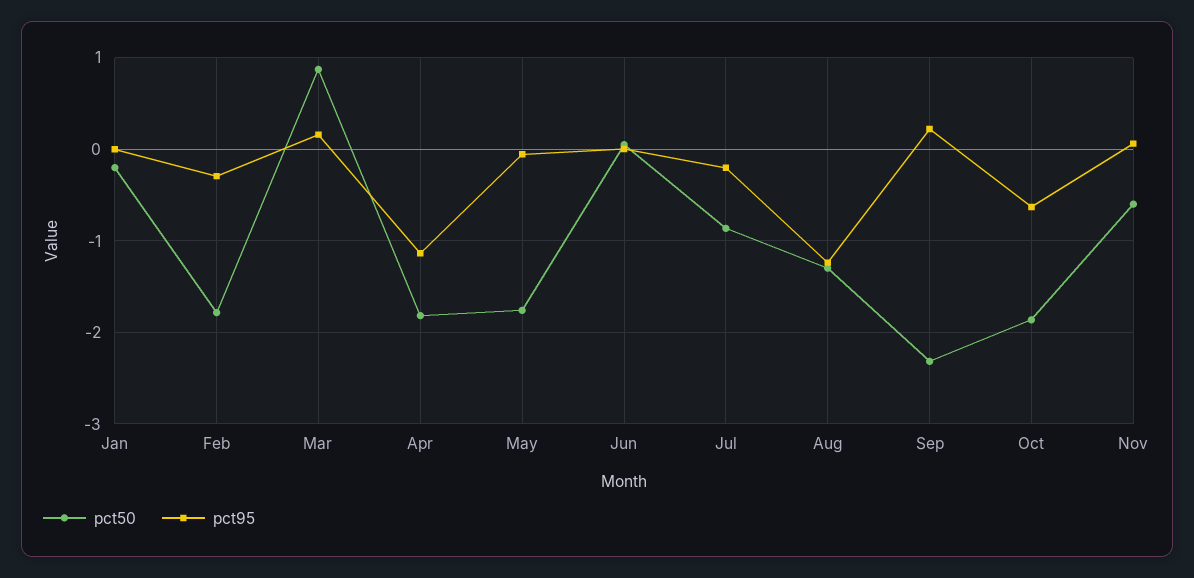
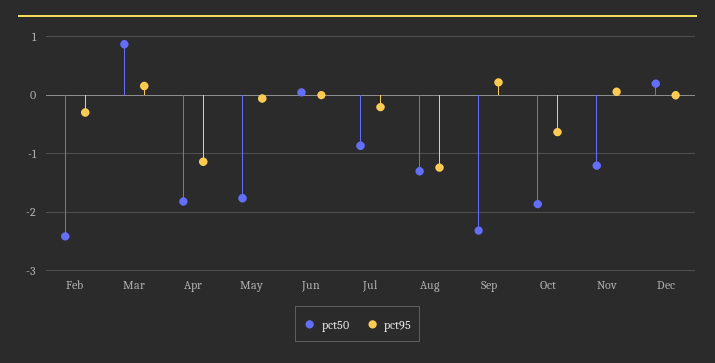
pct50, Jan: -0.2 -> none
pct95, Jan: 0 -> none
pct50, Feb: -1.8 -> -2.4
pct50, Nov: -0.6 -> -1.2
pct50, Dec: none -> 0.2
pct95, Dec: none -> 0

